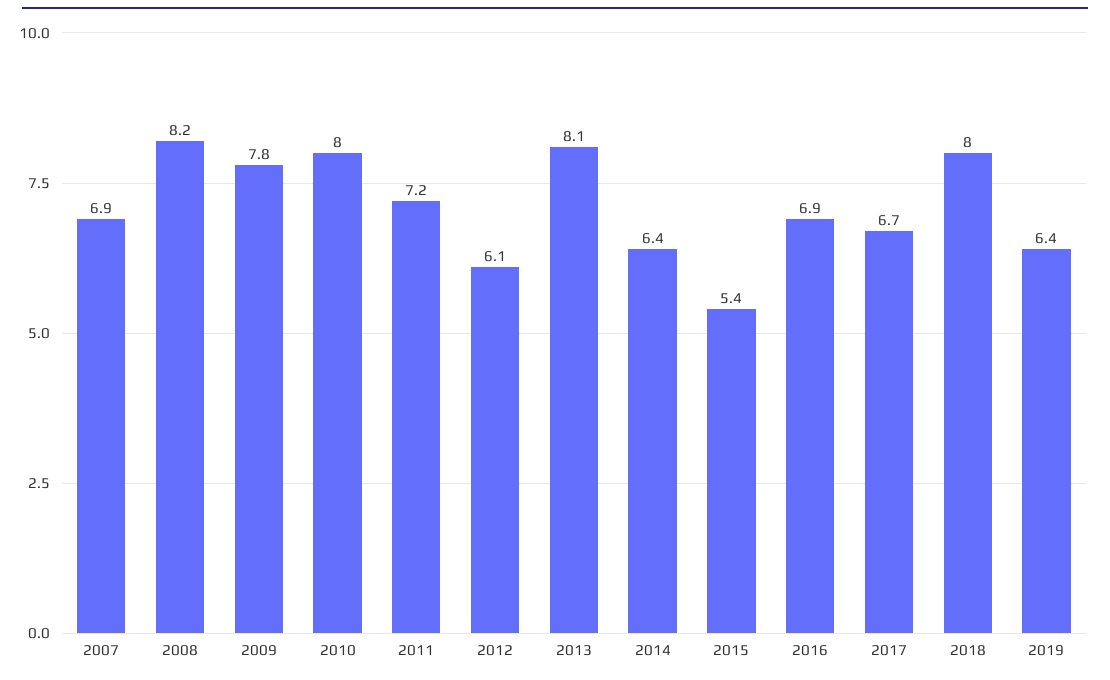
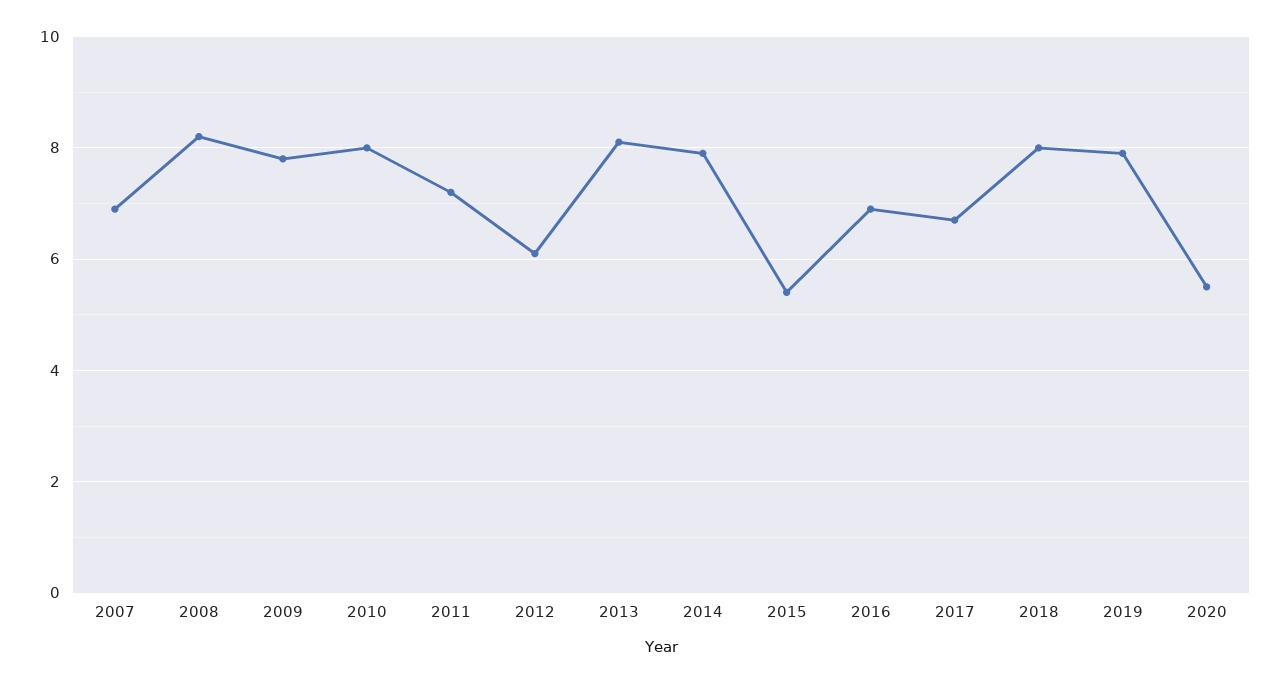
2014: 6.4 -> 8
2019: 6.4 -> 8
2020: none -> 5.5

